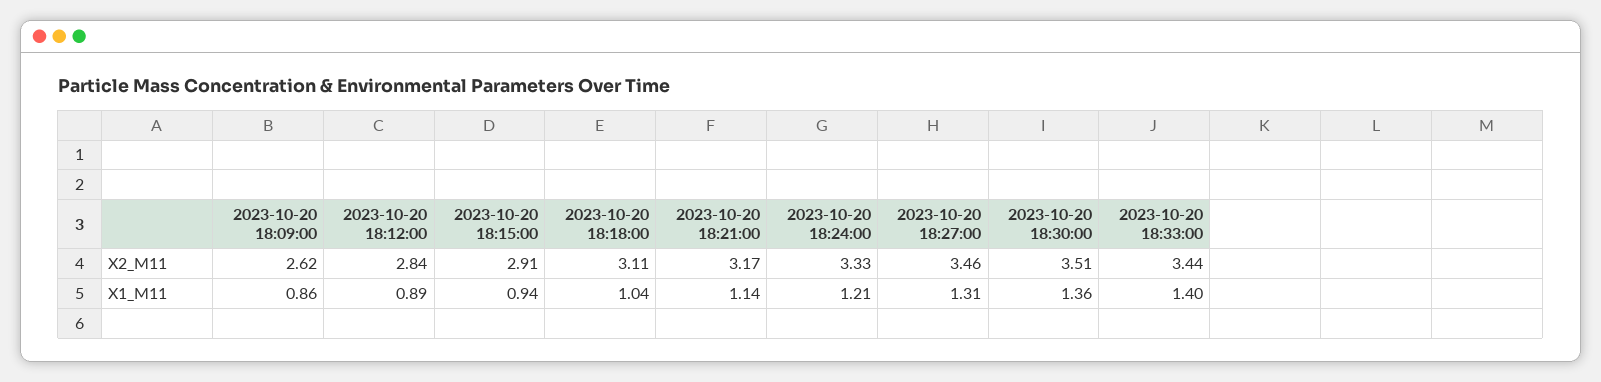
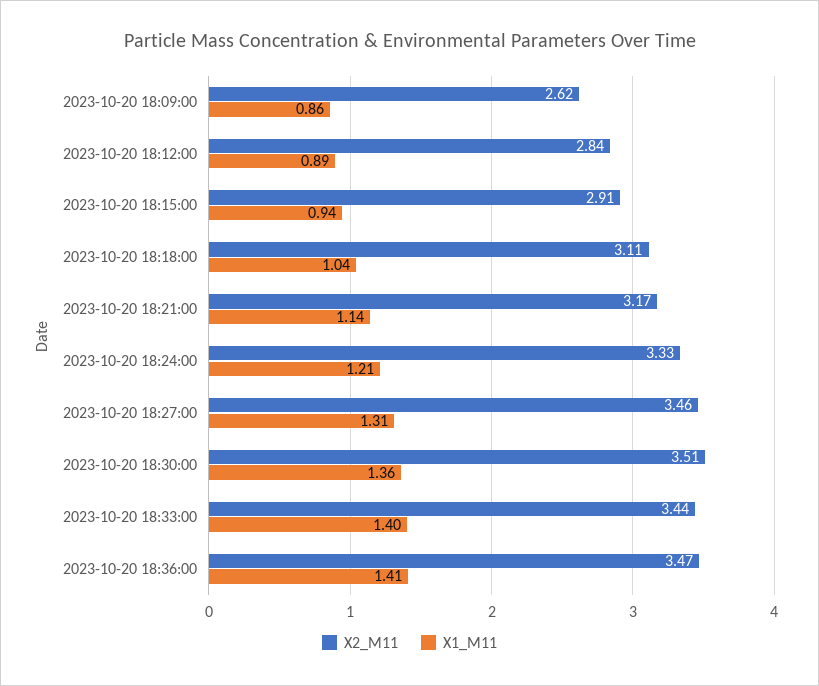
X2_M11, 2023-10-20 18:36:00: none -> 3.47
X1_M11, 2023-10-20 18:36:00: none -> 1.41

